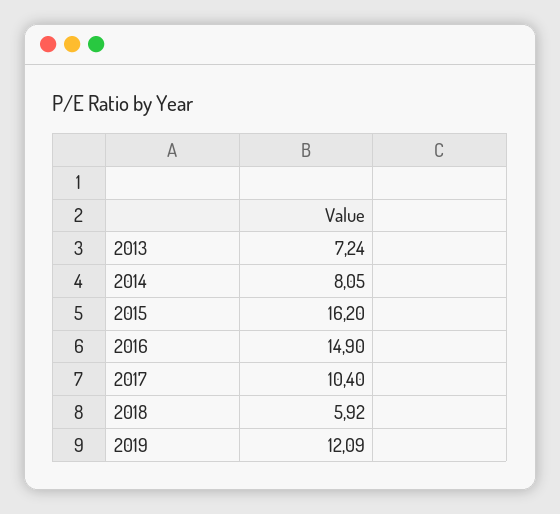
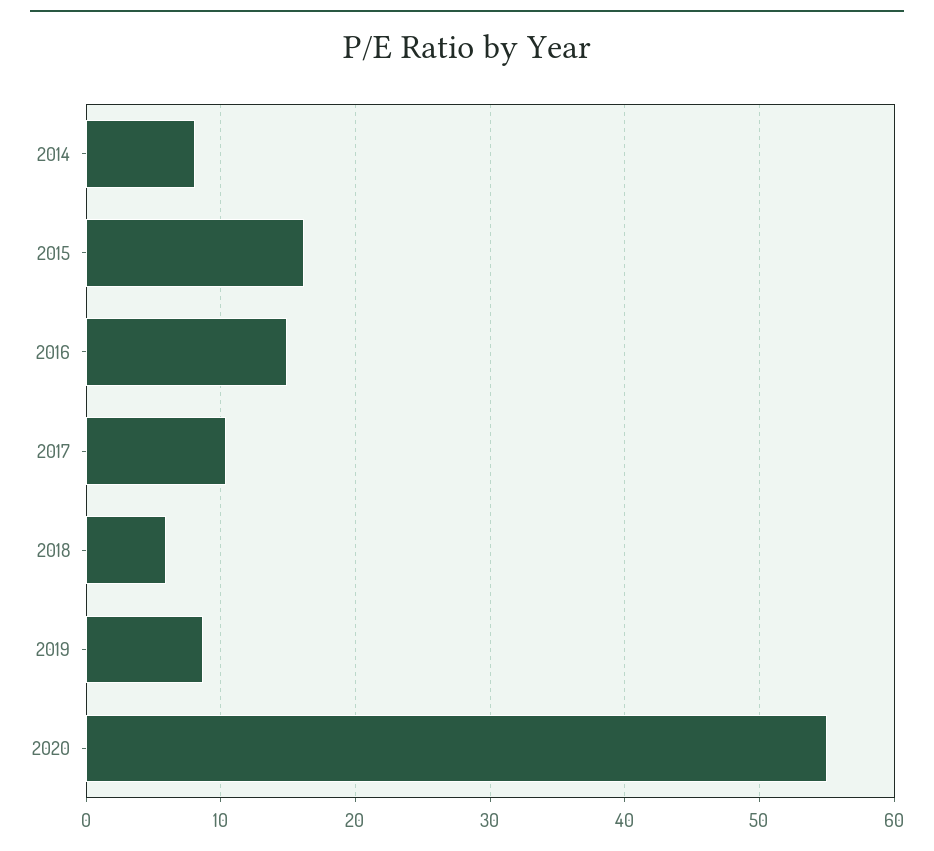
2013: 7.24 -> none
2019: 12.09 -> 9
2020: none -> 55

